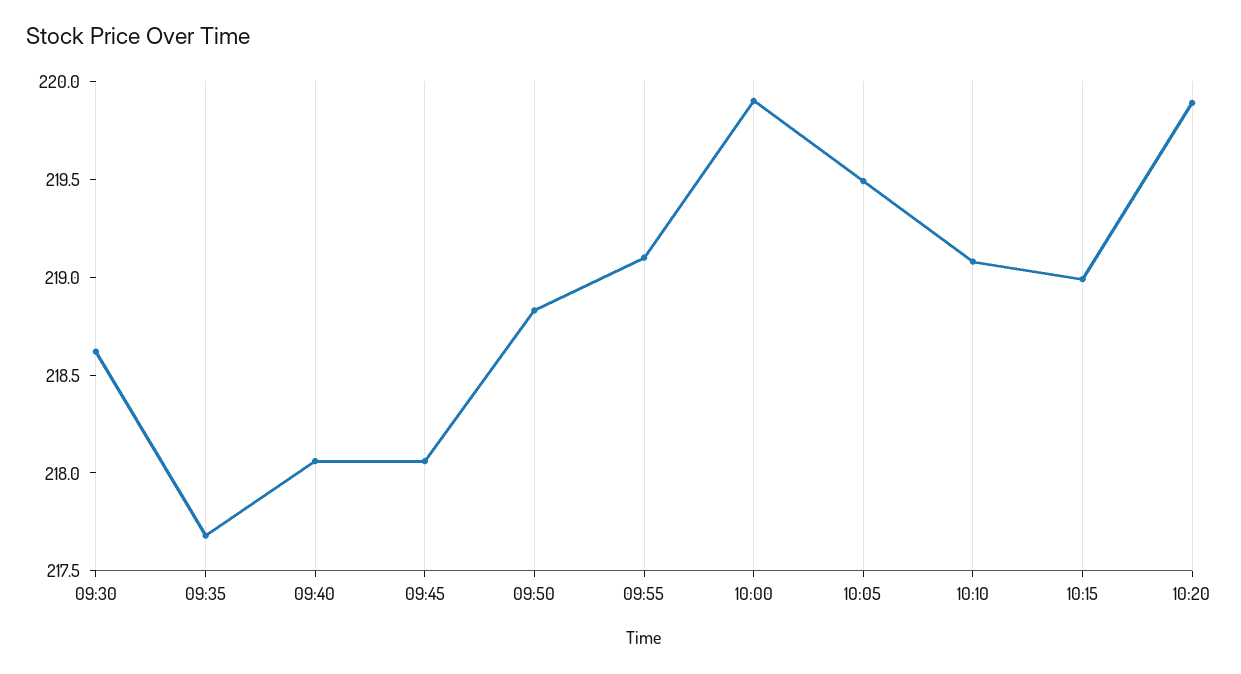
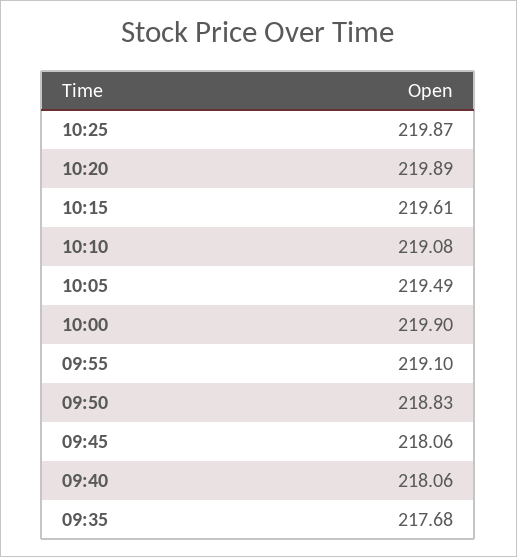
09:30: 218.6 -> none
10:15: 219 -> 219.61
10:25: none -> 219.87

